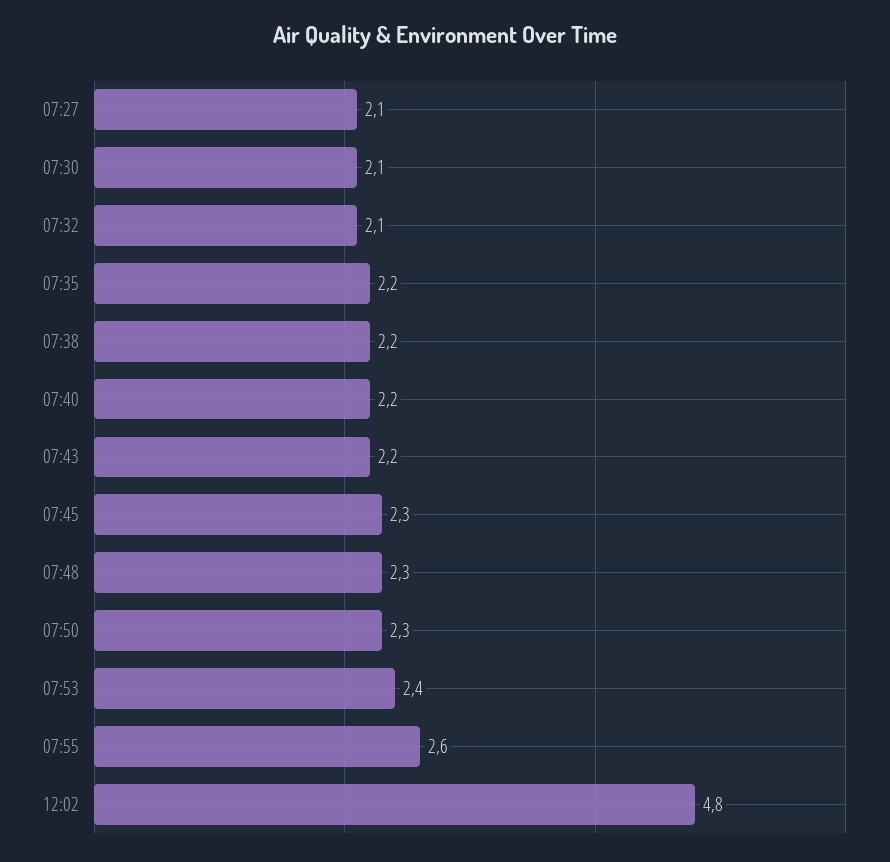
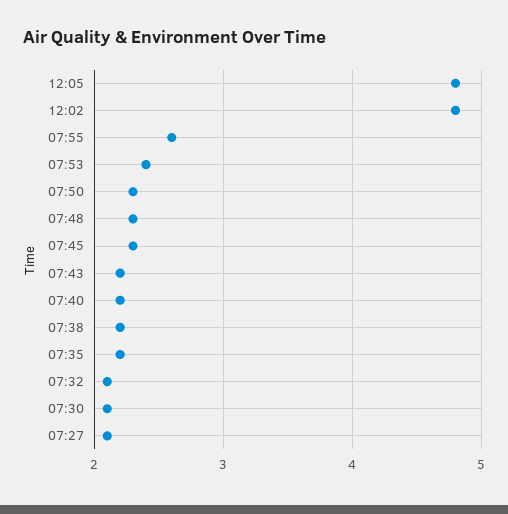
12:05: none -> 4.8

